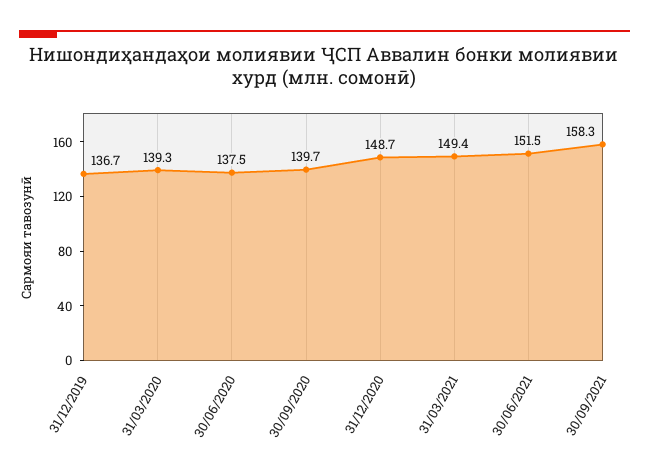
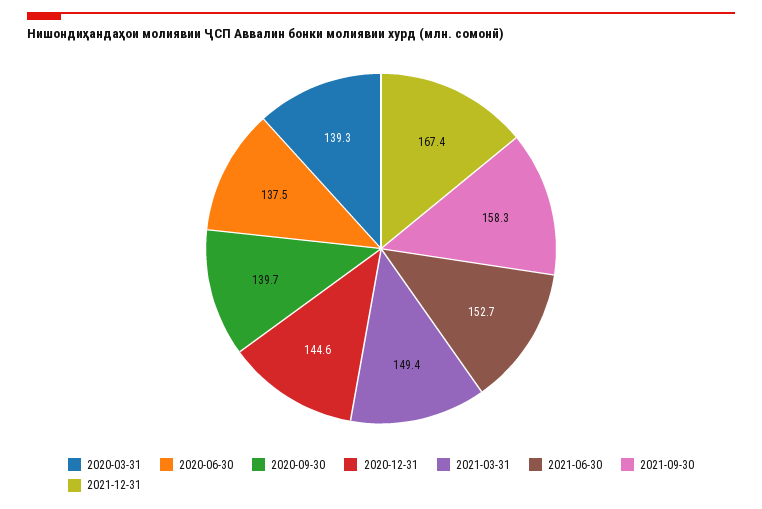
31/12/2019: 136.7 -> none
31/12/2020: 148.7 -> 144.6
30/06/2021: 151.5 -> 152.7
2021-12-31: none -> 167.4

